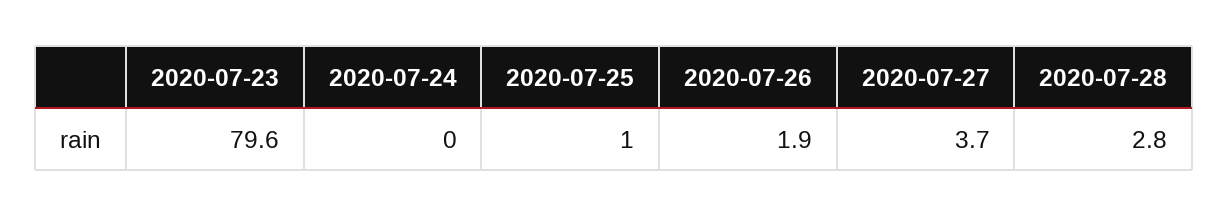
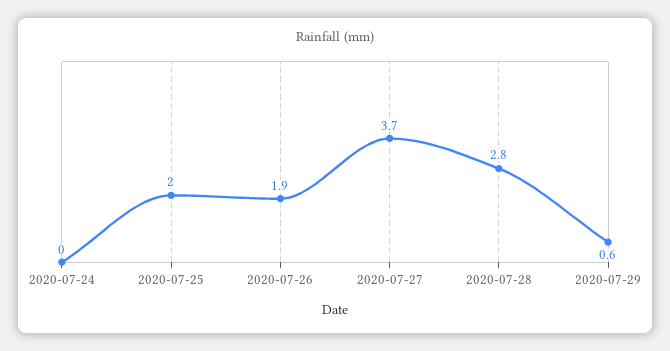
2020-07-23: 79.6 -> none
2020-07-25: 1 -> 2
2020-07-29: none -> 0.6

